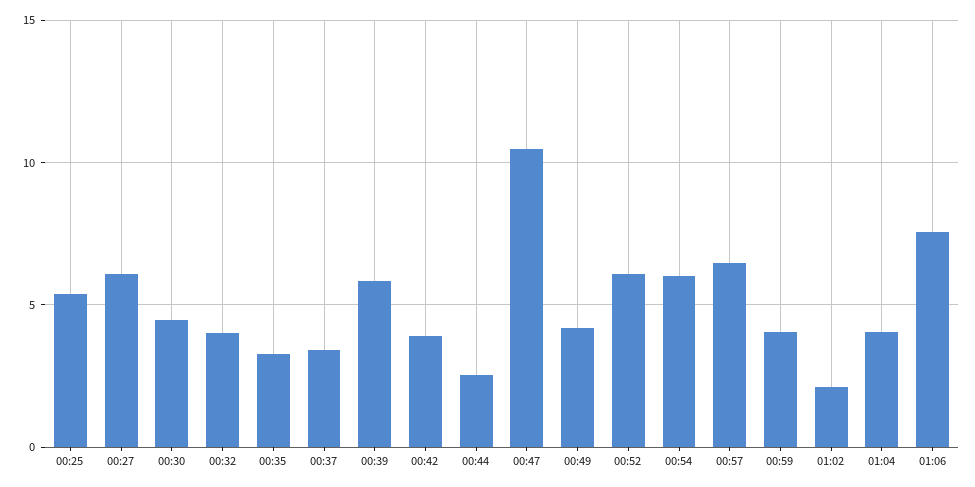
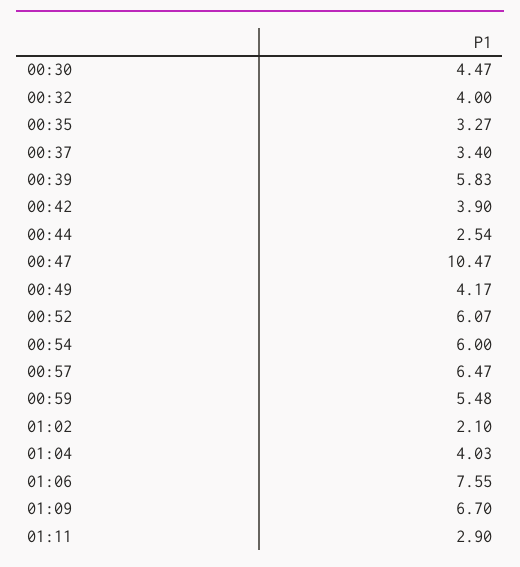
00:25: 5.5 -> none
00:27: 6 -> none
00:59: 4 -> 5.48
01:09: none -> 6.7
01:11: none -> 2.9

